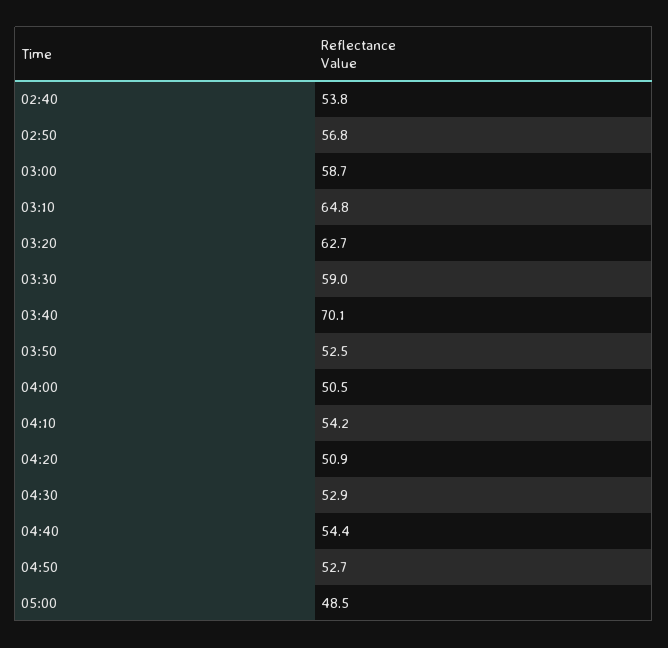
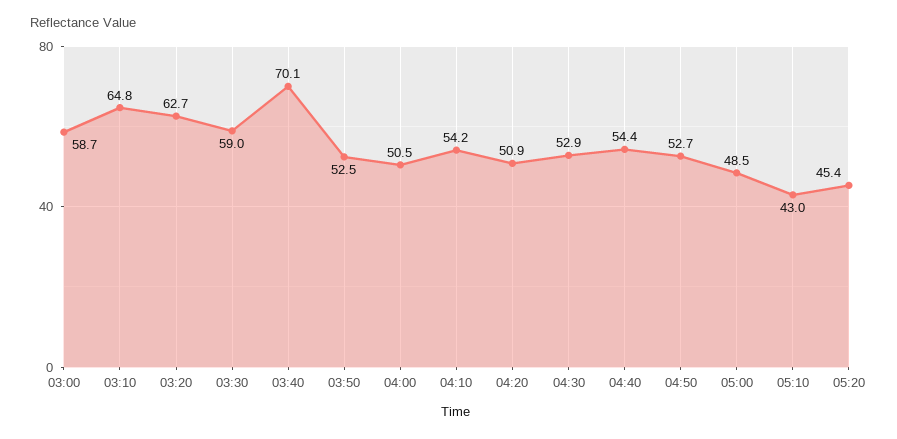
02:40: 53.8 -> none
02:50: 56.8 -> none
05:10: none -> 43
05:20: none -> 45.4

